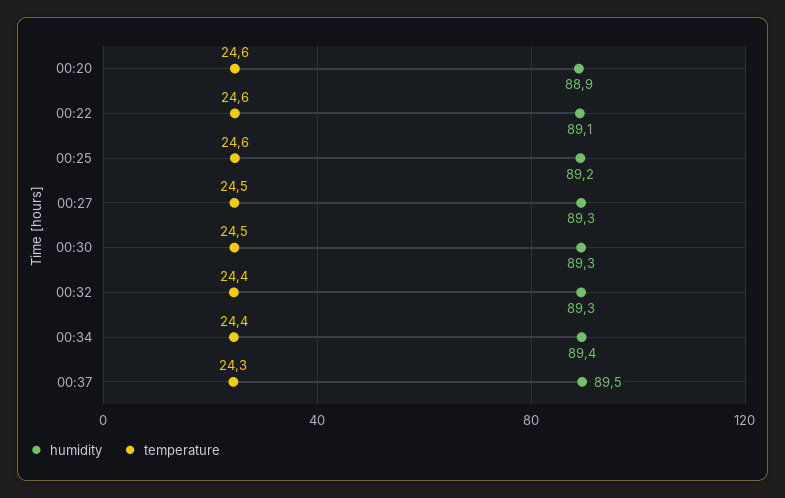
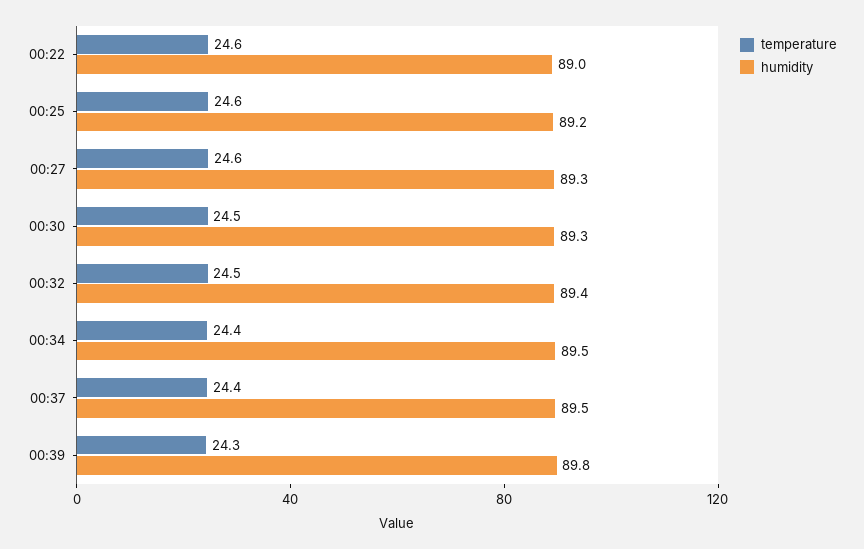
humidity, 00:20: 88.9 -> none
temperature, 00:20: 24.6 -> none
humidity, 00:22: 89.1 -> 89
temperature, 00:27: 24.5 -> 24.6
humidity, 00:32: 89.3 -> 89.4
temperature, 00:32: 24.4 -> 24.5
humidity, 00:34: 89.4 -> 89.5
temperature, 00:37: 24.3 -> 24.4
temperature, 00:39: none -> 24.3
humidity, 00:39: none -> 89.8

